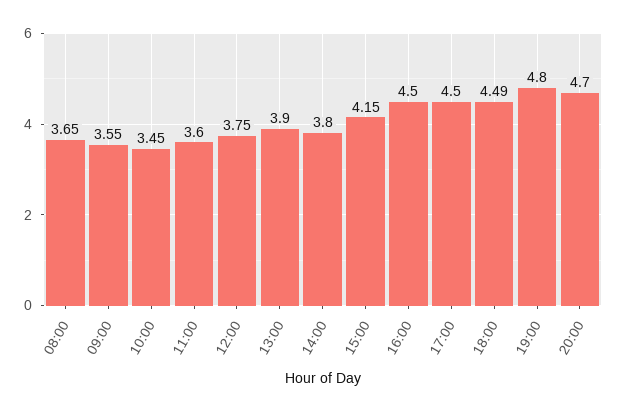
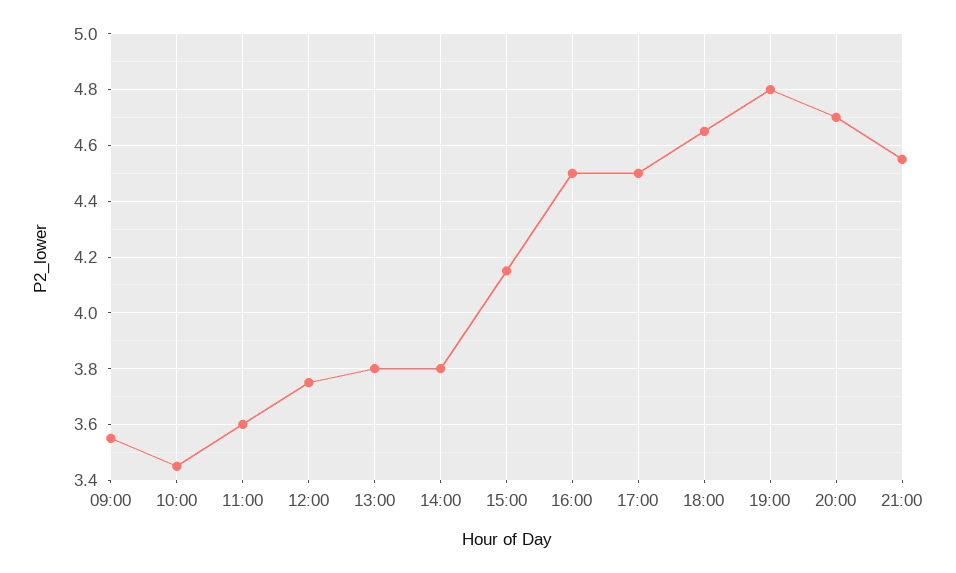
08:00: 3.65 -> none
13:00: 3.9 -> 3.8
18:00: 4.49 -> 4.65
21:00: none -> 4.55

